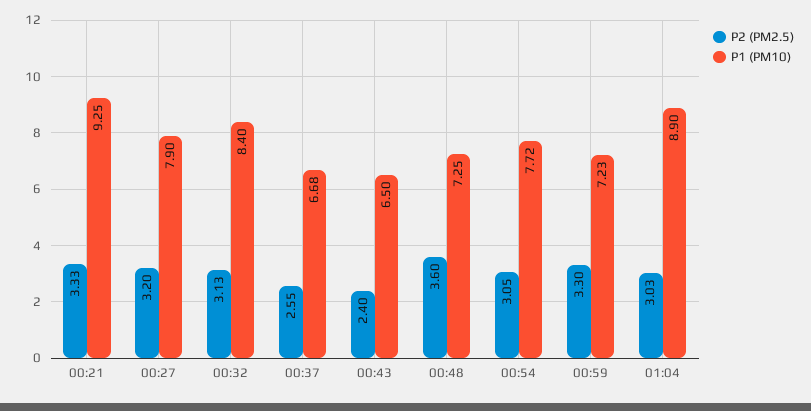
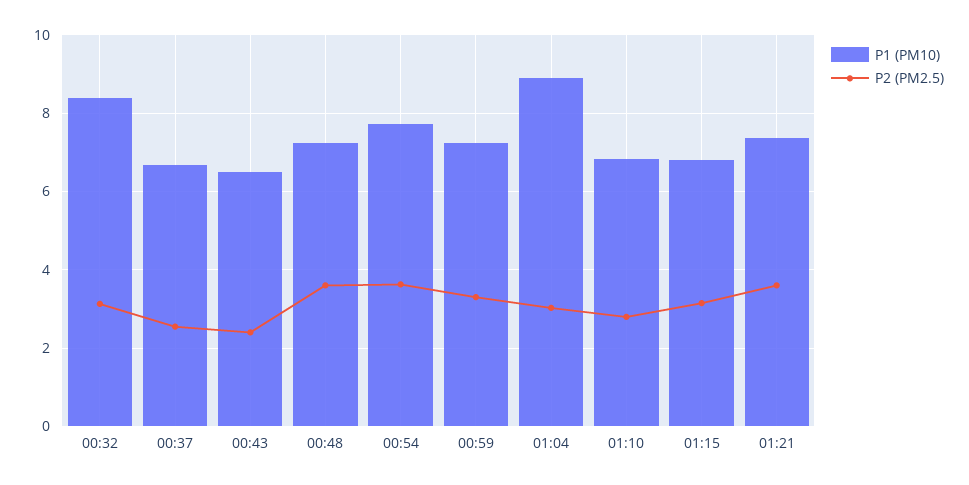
P2 (PM2.5), 00:21: 3.33 -> none
P1 (PM10), 00:21: 9.25 -> none
P2 (PM2.5), 00:27: 3.2 -> none
P1 (PM10), 00:27: 7.9 -> none
P2 (PM2.5), 00:54: 3.05 -> 3.6
P1 (PM10), 01:10: none -> 6.8
P2 (PM2.5), 01:10: none -> 2.8
P1 (PM10), 01:15: none -> 6.8
P2 (PM2.5), 01:15: none -> 3.2
P1 (PM10), 01:21: none -> 7.4
P2 (PM2.5), 01:21: none -> 3.6

